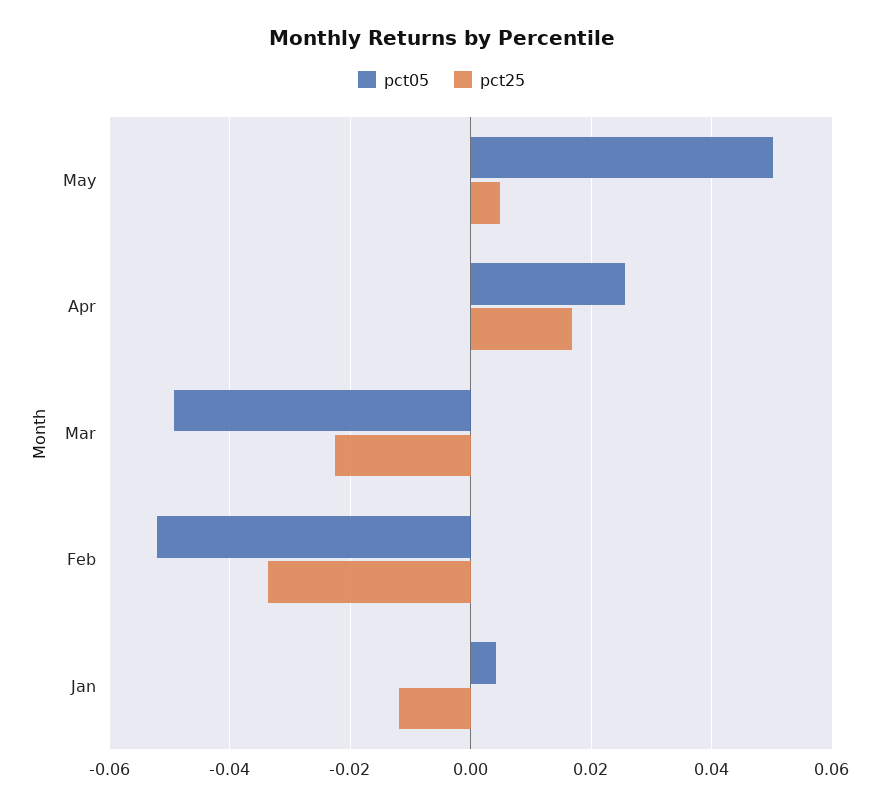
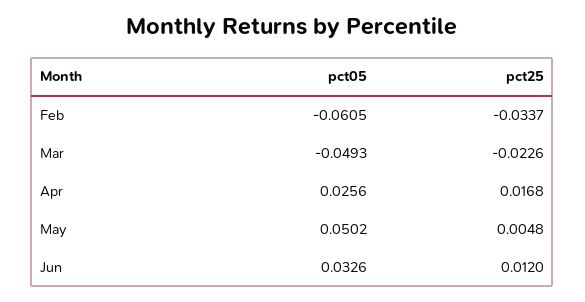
pct05, Feb: -0.052 -> -0.0605
pct05, Jan: 0.004 -> none
pct25, Jan: -0.012 -> none
pct05, Jun: none -> 0.0326
pct25, Jun: none -> 0.012

